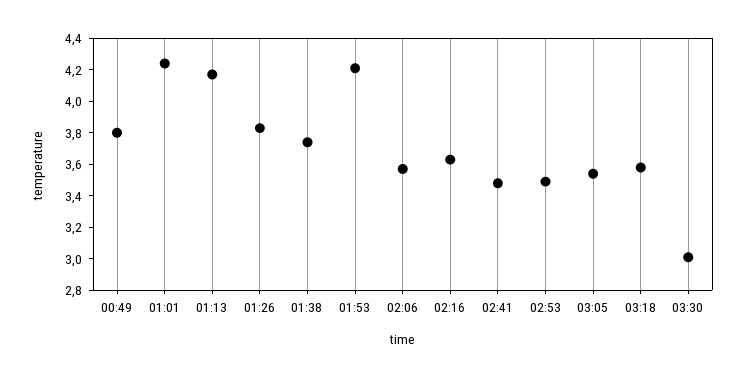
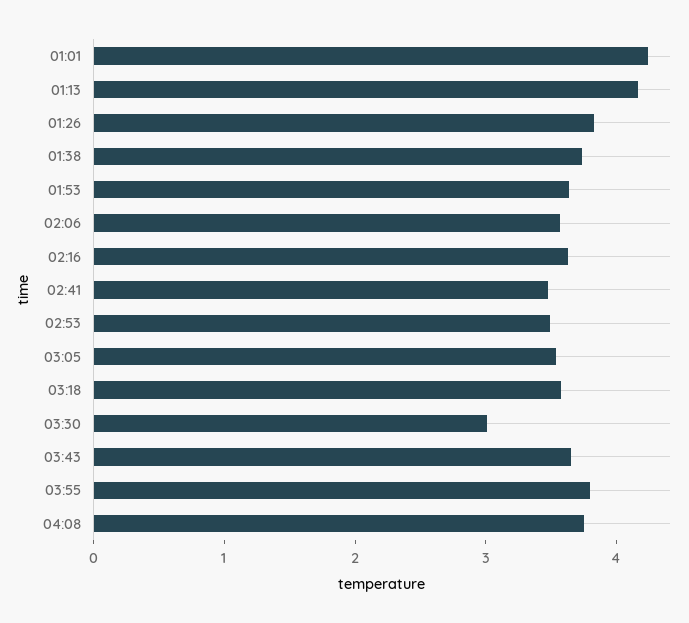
00:49: 3.8 -> none
01:53: 4.2 -> 3.6
03:43: none -> 3.6
03:55: none -> 3.8
04:08: none -> 3.8

